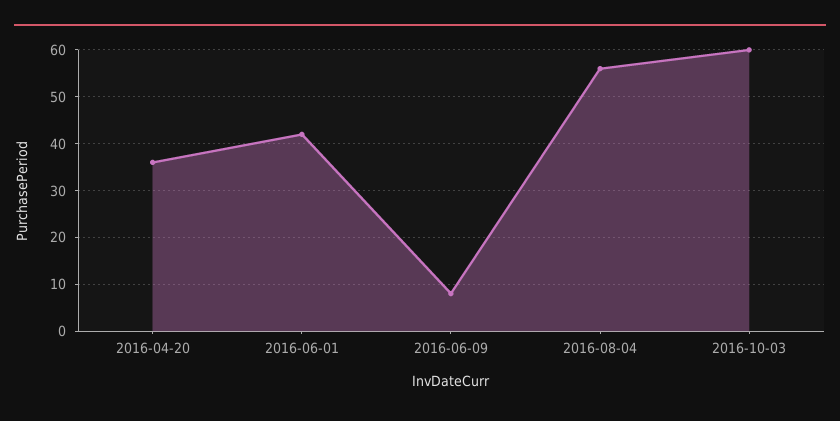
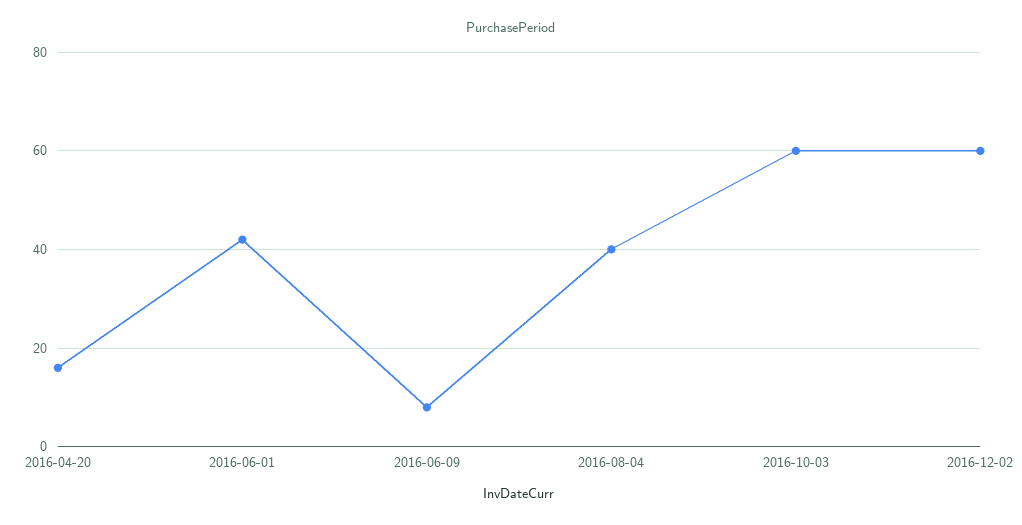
2016-04-20: 35 -> 15
2016-08-04: 55 -> 40
2016-12-02: none -> 60

